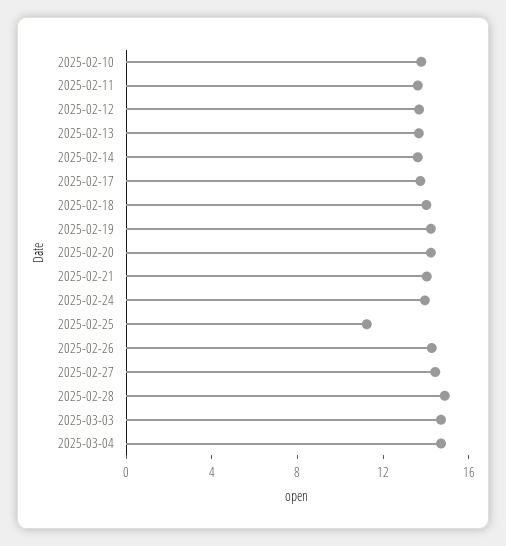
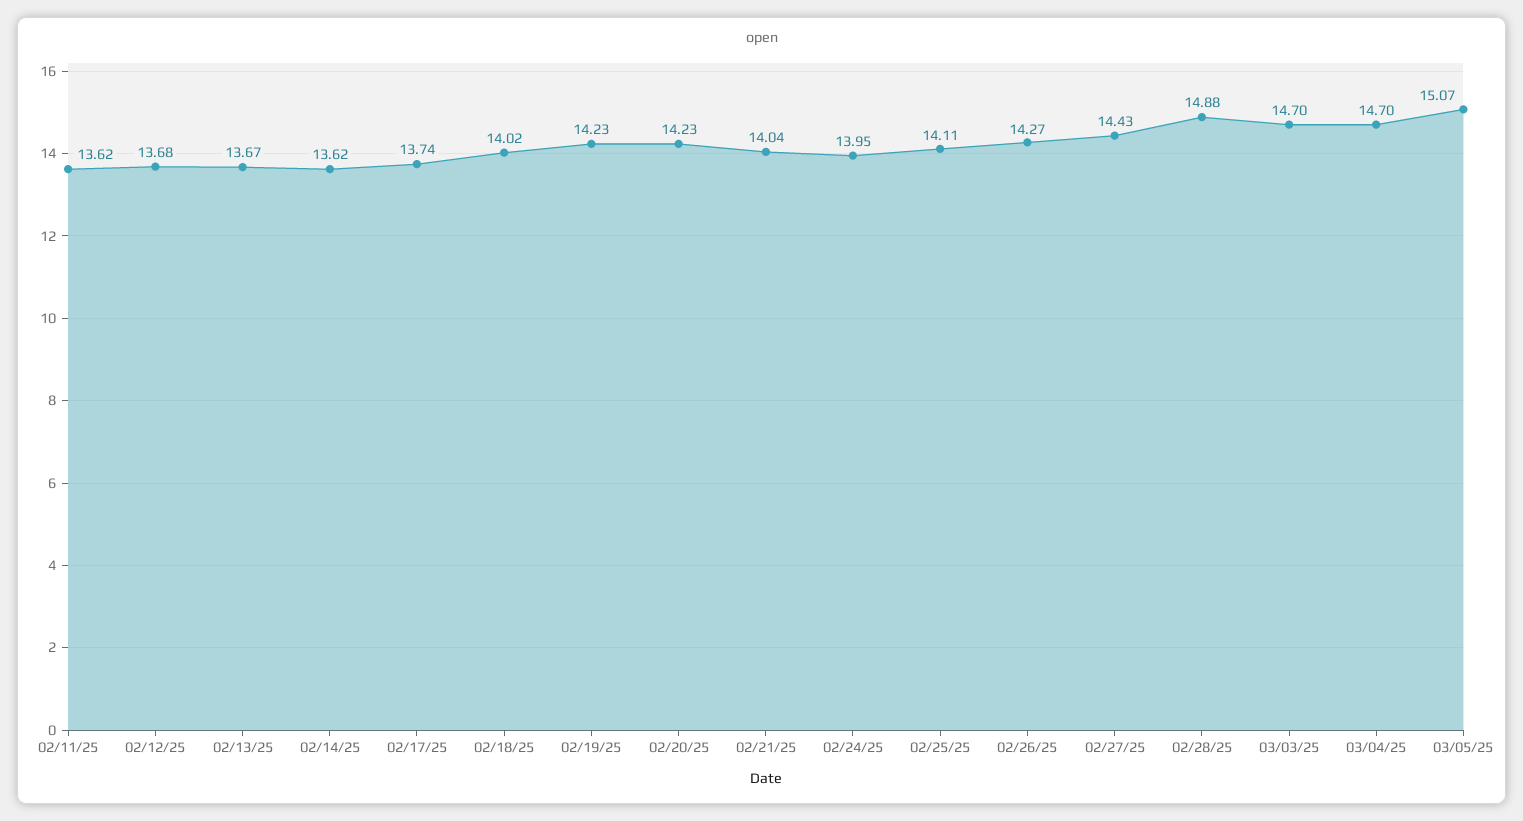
2025-02-10: 14 -> none
2025-02-25: 11 -> 14.11
03/05/25: none -> 15.07

